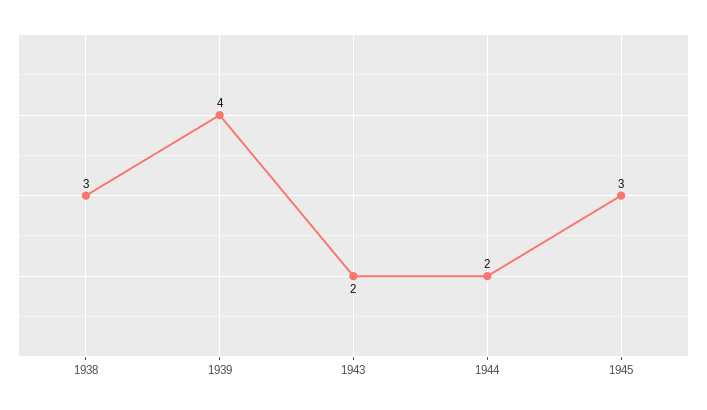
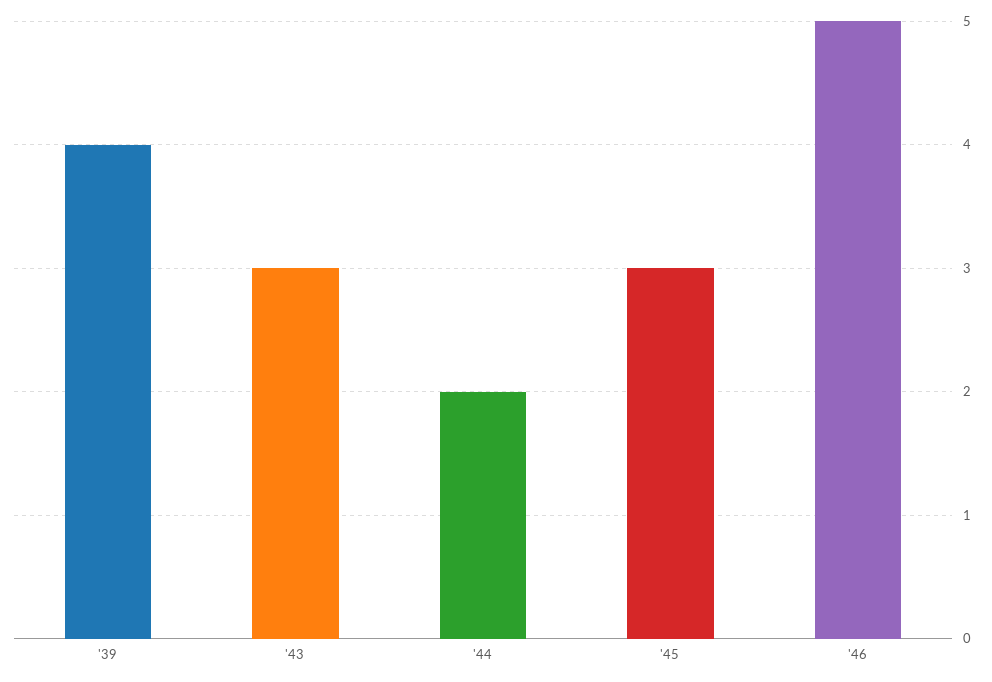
1938: 3 -> none
1943: 2 -> 3
'46: none -> 5

